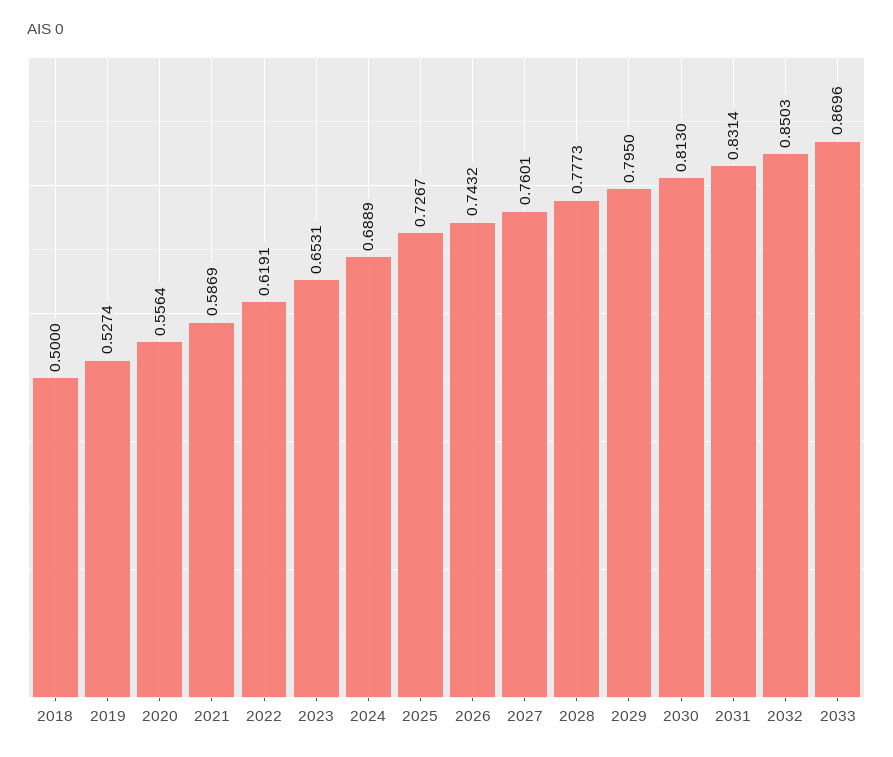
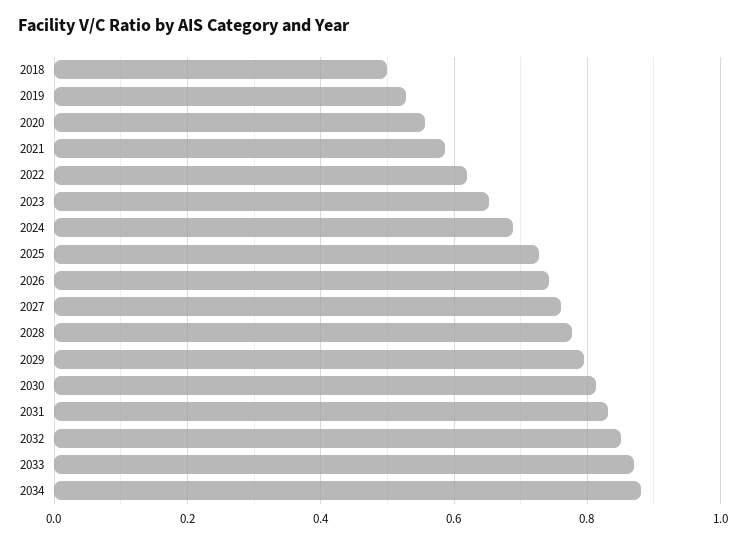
2034: none -> 0.88

